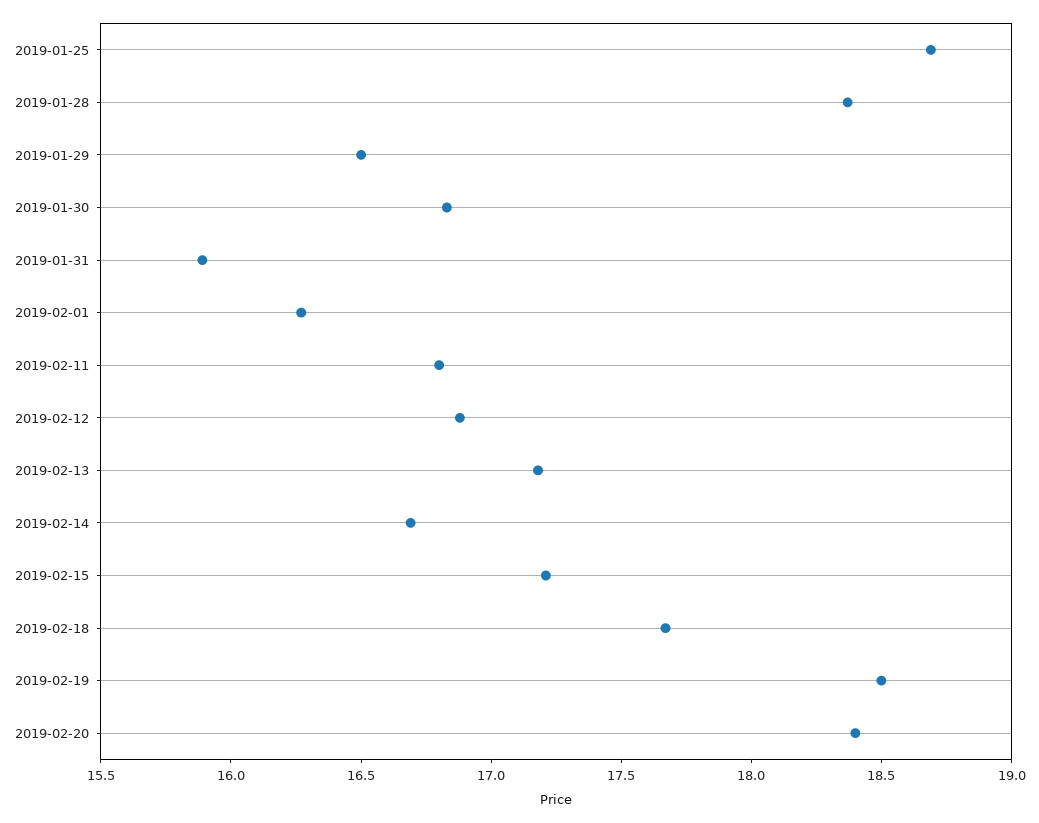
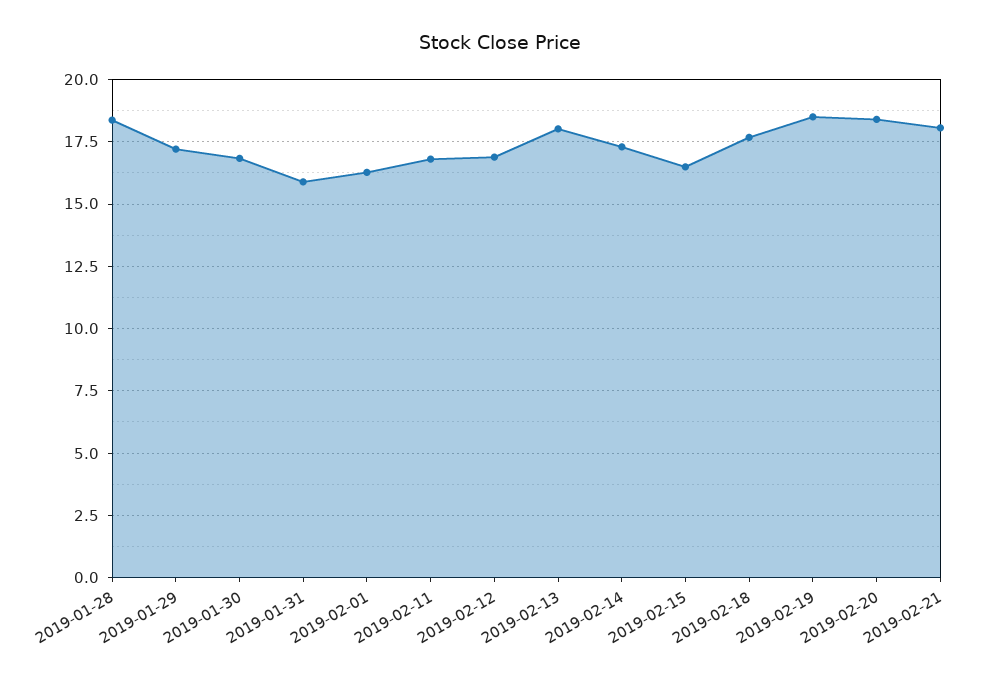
2019-01-25: 18.7 -> none
2019-01-29: 16.5 -> 17.25
2019-02-13: 17.2 -> 18
2019-02-14: 16.7 -> 17.25
2019-02-15: 17.2 -> 16.5
2019-02-21: none -> 18

